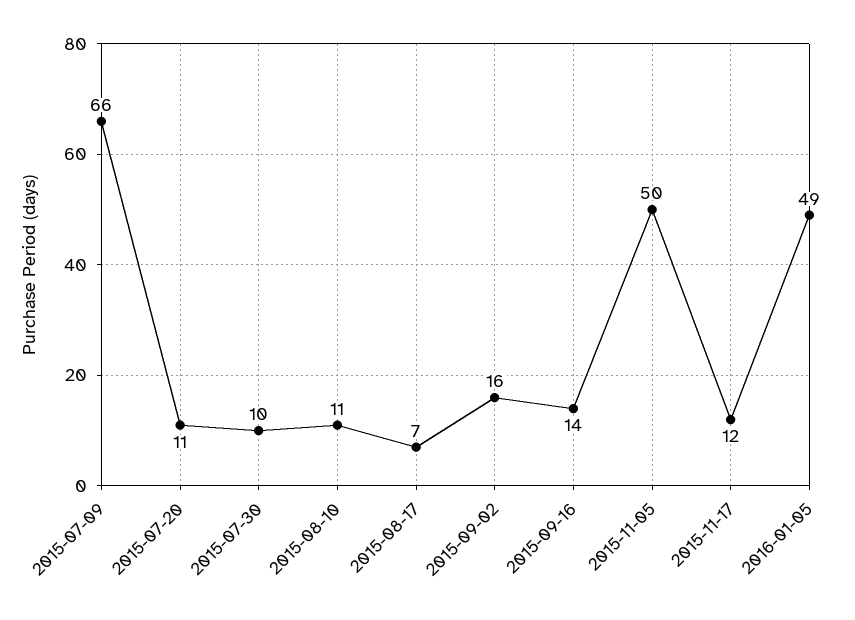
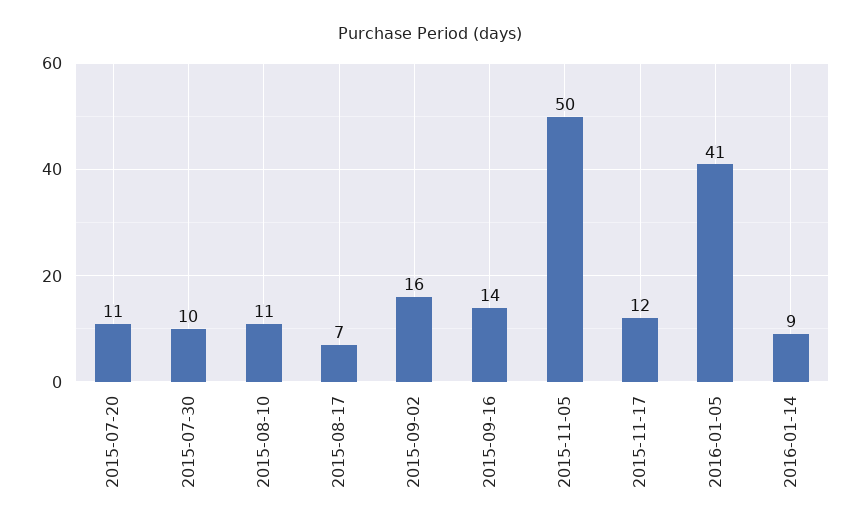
2015-07-09: 66 -> none
2016-01-05: 49 -> 41
2016-01-14: none -> 9

